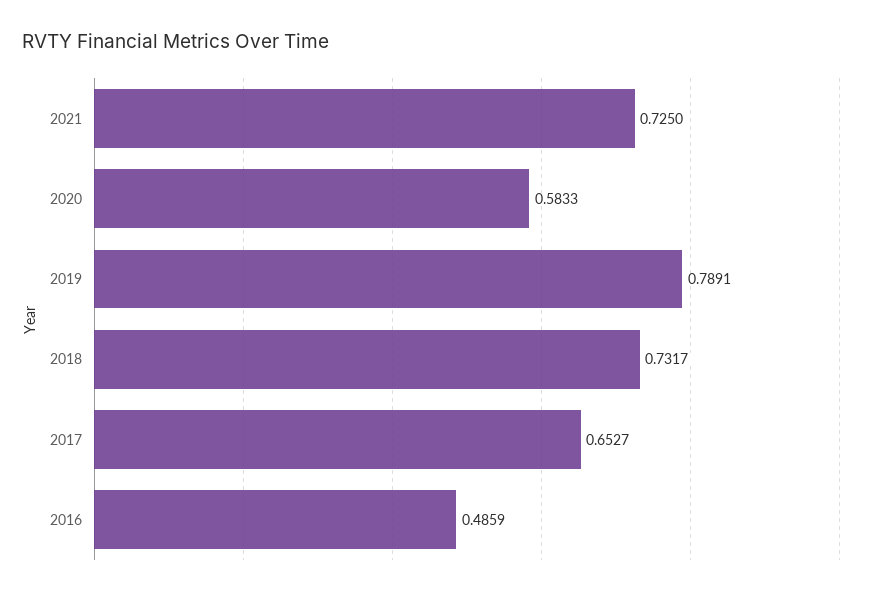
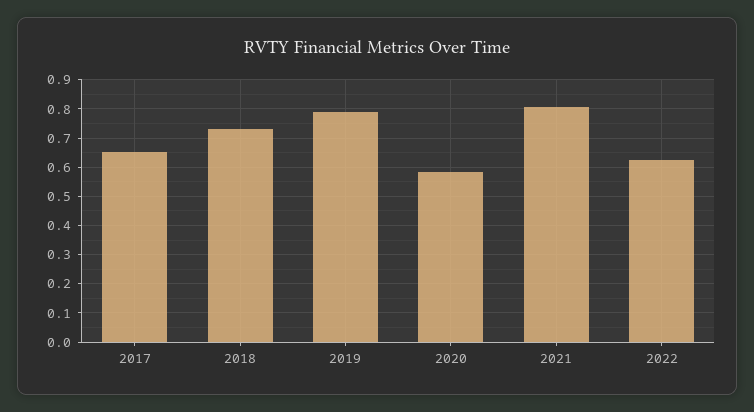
2021: 0.725 -> 0.8
2016: 0.4859 -> none
2022: none -> 0.625

